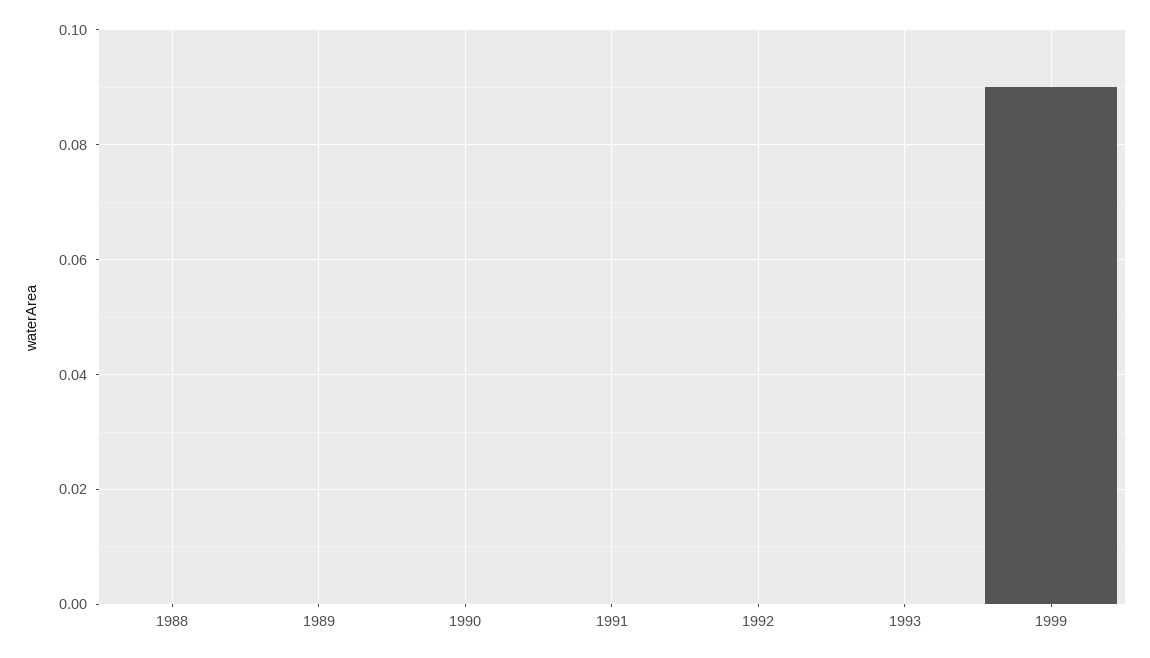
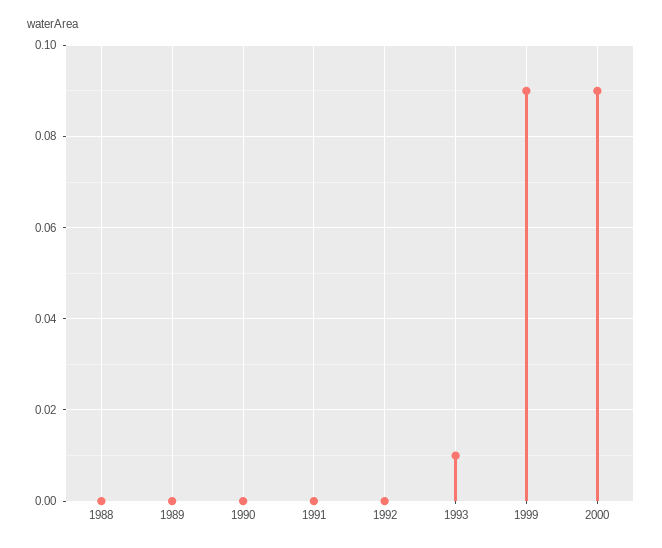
1993: 0 -> 0.01
2000: none -> 0.09

